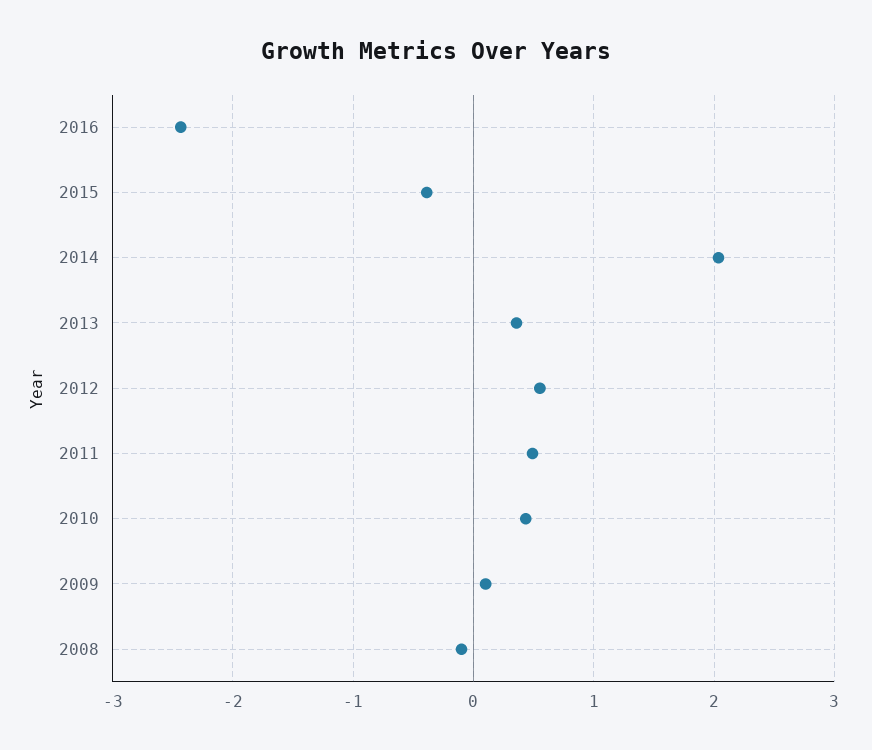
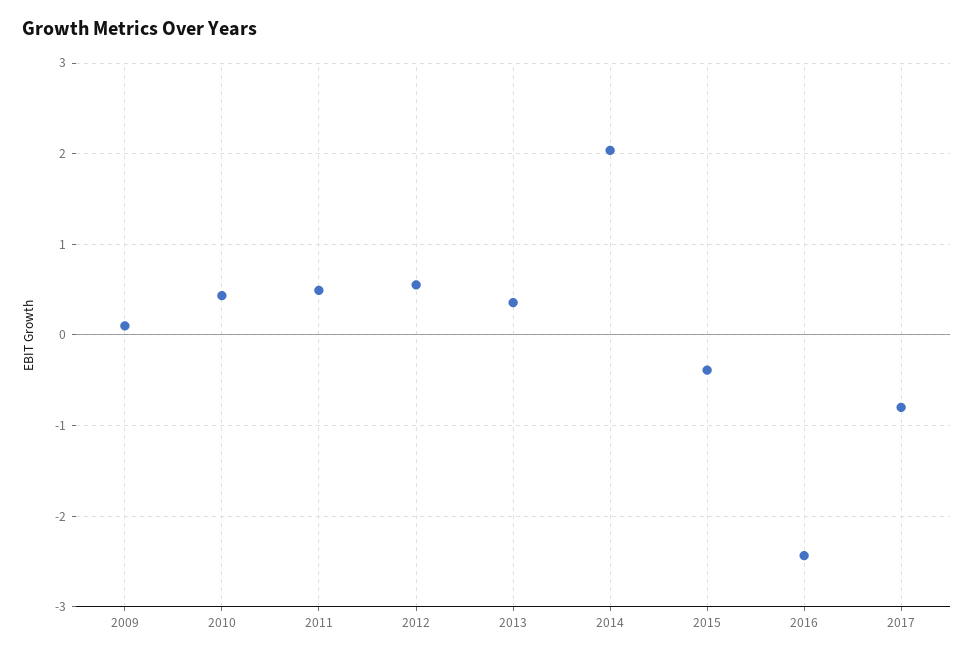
2008: -0.1 -> none
2017: none -> -0.8

